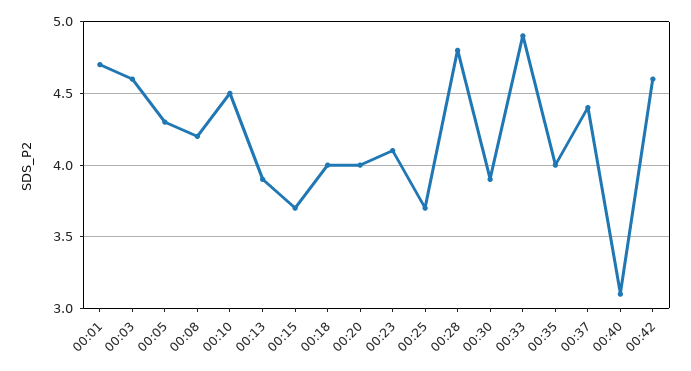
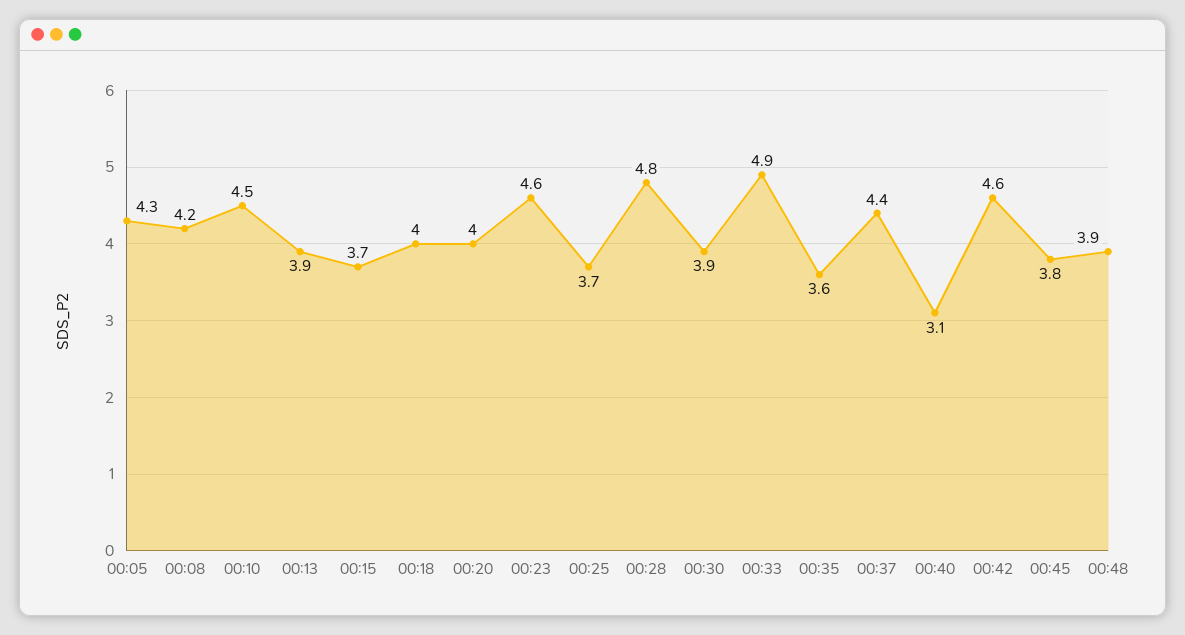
00:01: 4.7 -> none
00:03: 4.6 -> none
00:23: 4.1 -> 4.6
00:35: 4 -> 3.6
00:45: none -> 3.8
00:48: none -> 3.9

